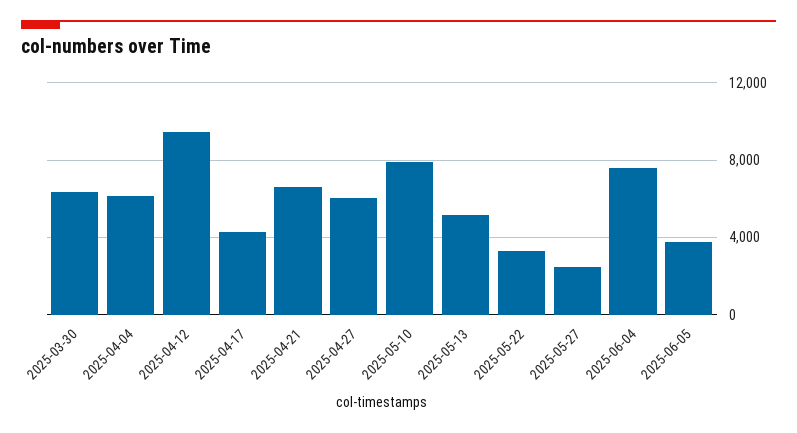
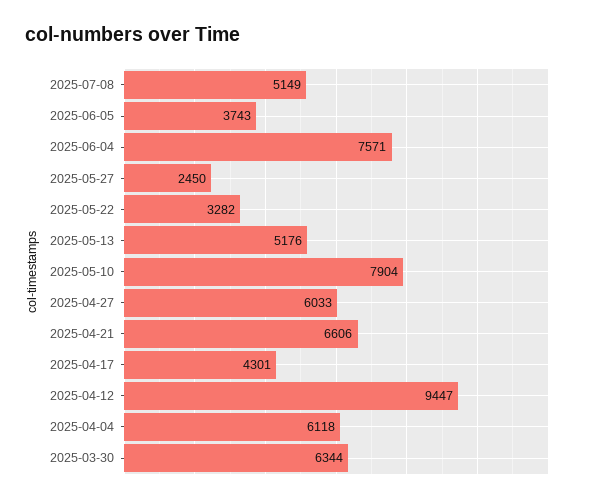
2025-07-08: none -> 5149

